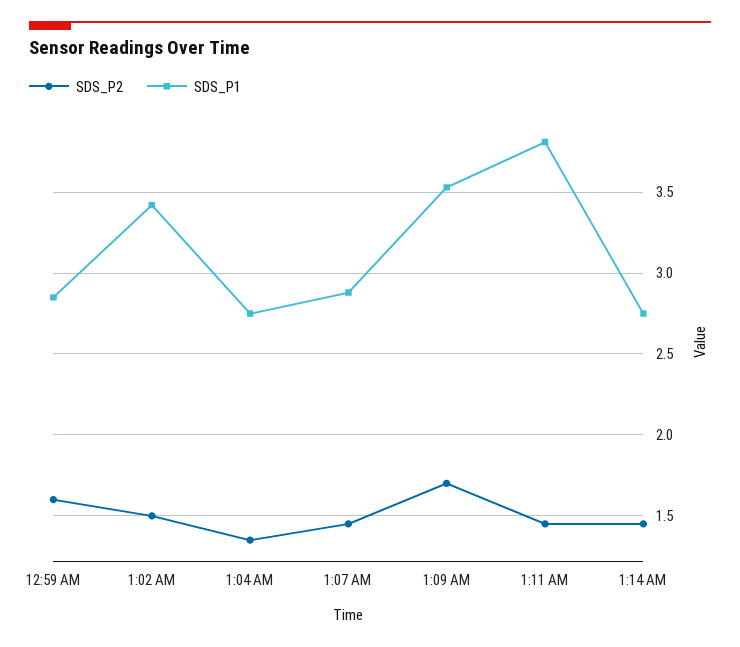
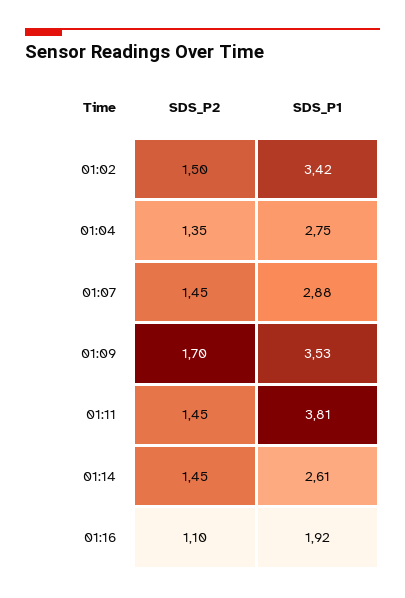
SDS_P2, 12:59 AM: 1.6 -> none
SDS_P1, 12:59 AM: 2.85 -> none
SDS_P1, 1:14 AM: 2.75 -> 2.61
SDS_P2, 01:16: none -> 1.1
SDS_P1, 01:16: none -> 1.92

